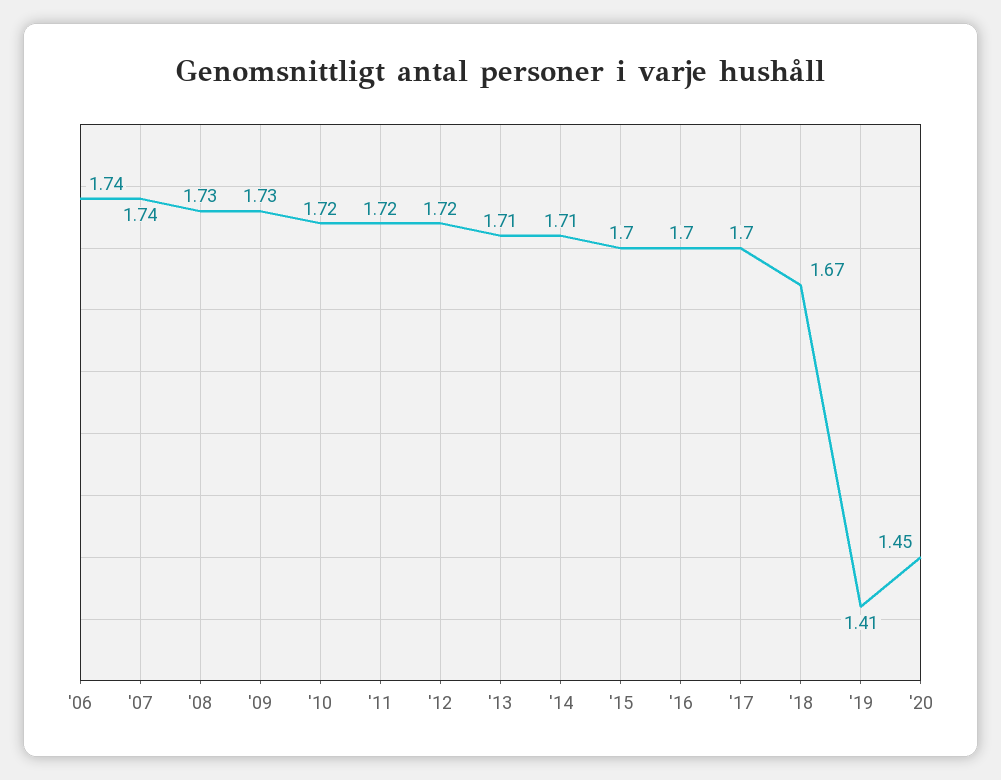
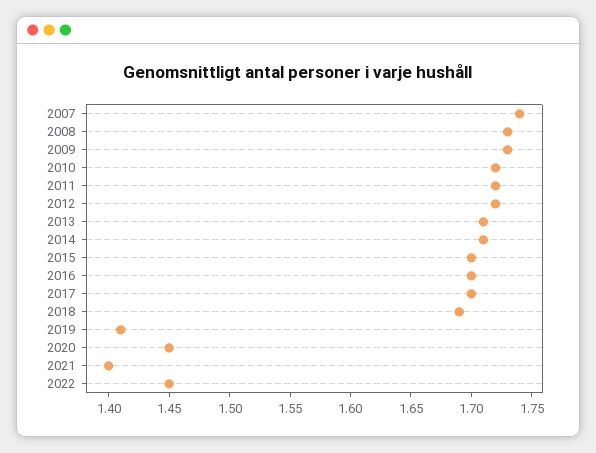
'06: 1.74 -> none
'18: 1.67 -> 1.69
2021: none -> 1.4
2022: none -> 1.45

